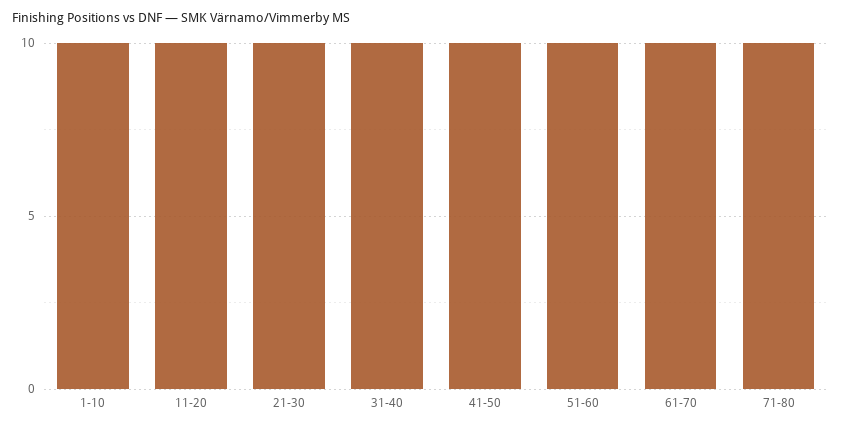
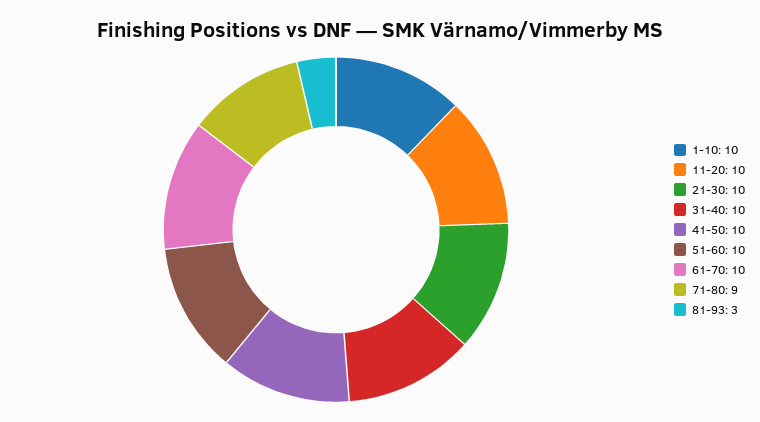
71-80: 10 -> 9
81-93: none -> 3

